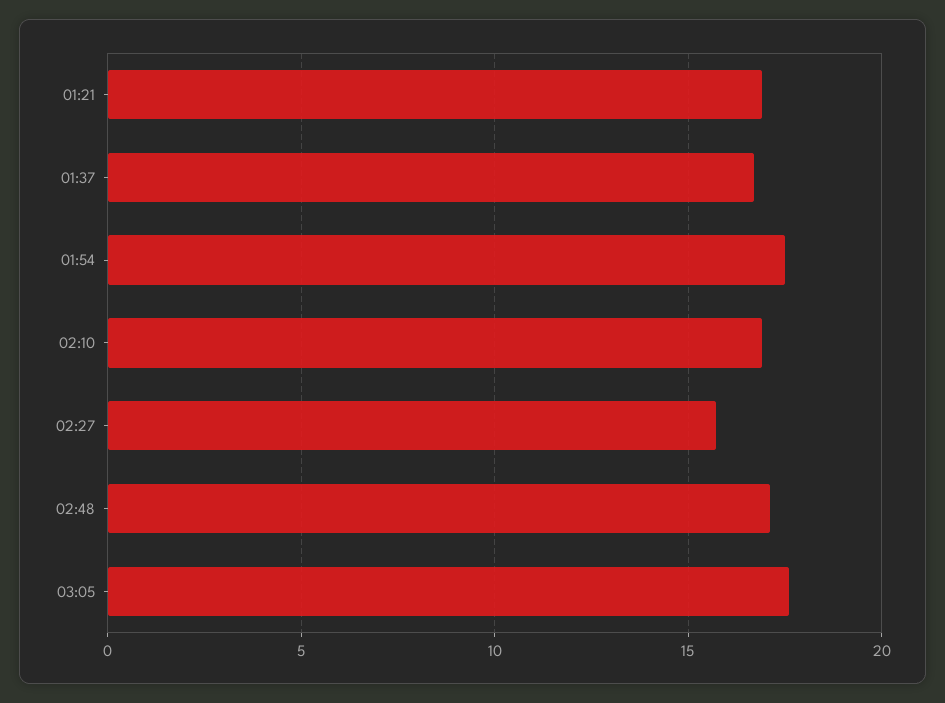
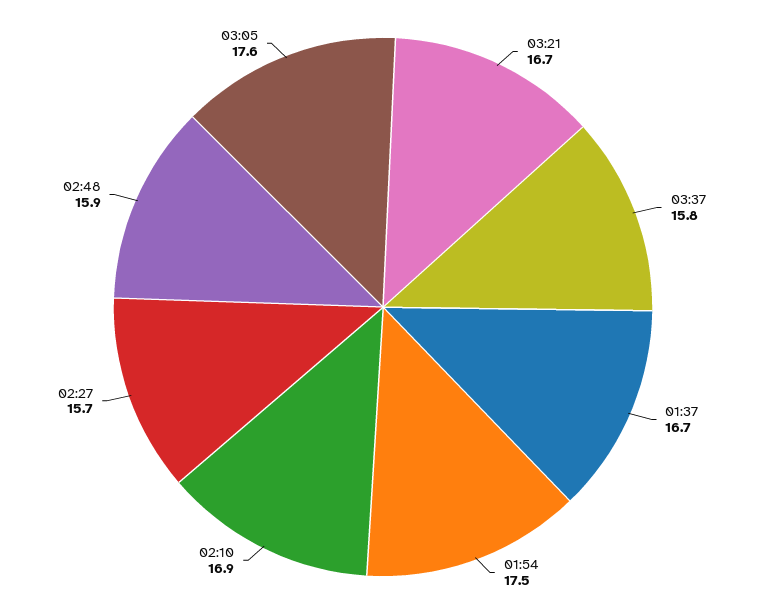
01:21: 17 -> none
02:48: 17 -> 15.9
03:21: none -> 16.7
03:37: none -> 15.8

